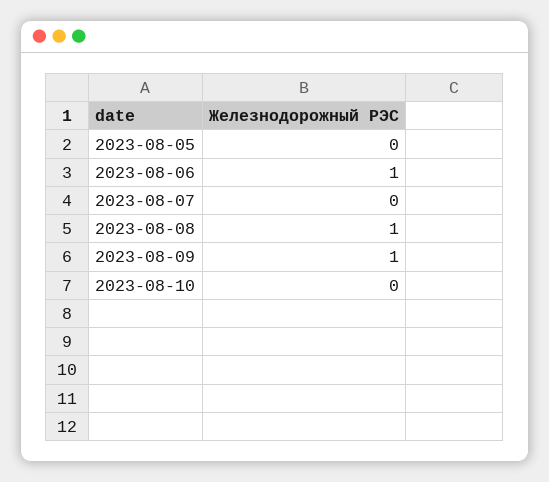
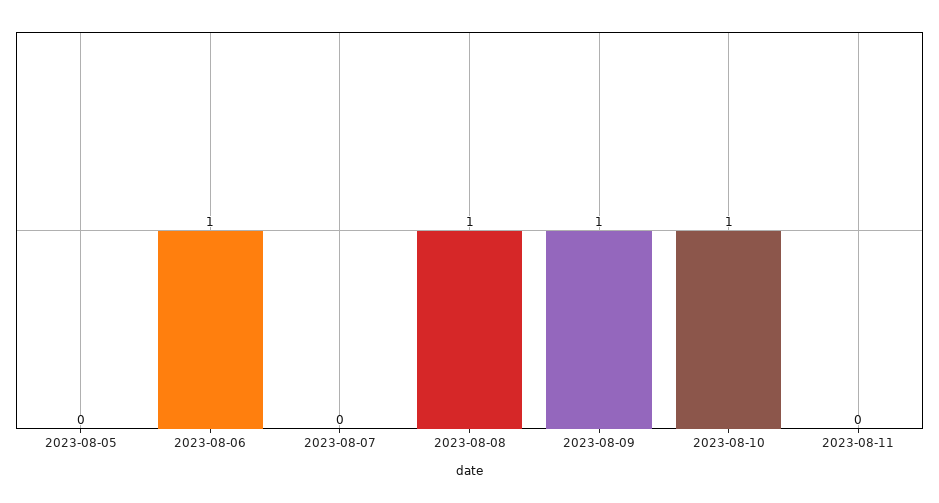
2023-08-10: 0 -> 1
2023-08-11: none -> 0

